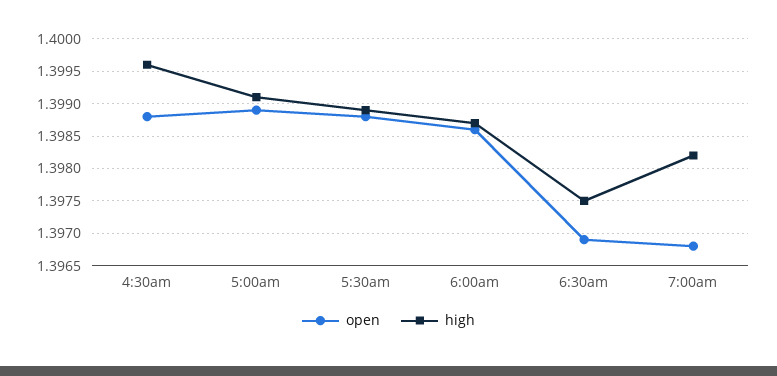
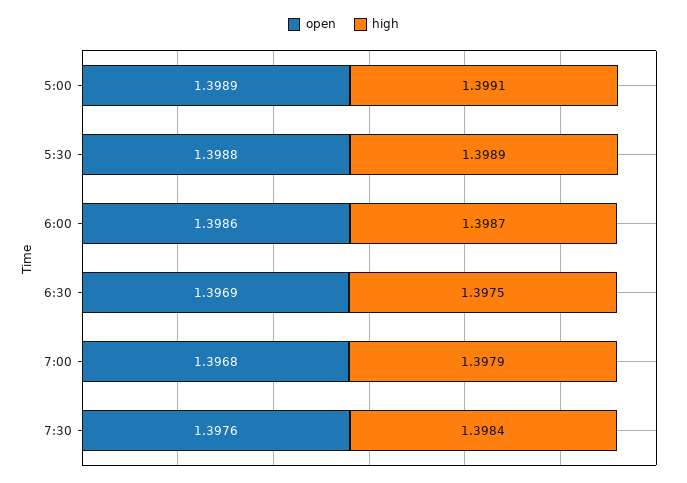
open, 4:30am: 1.3988 -> none
high, 4:30am: 1.3996 -> none
high, 7:00am: 1.3982 -> 1.3979
open, 7:30: none -> 1.3976
high, 7:30: none -> 1.3984

